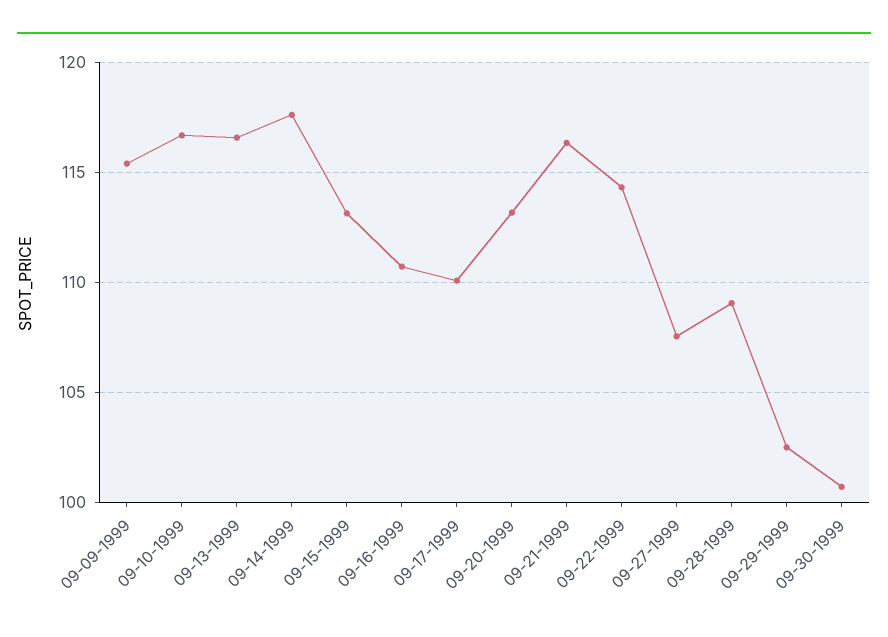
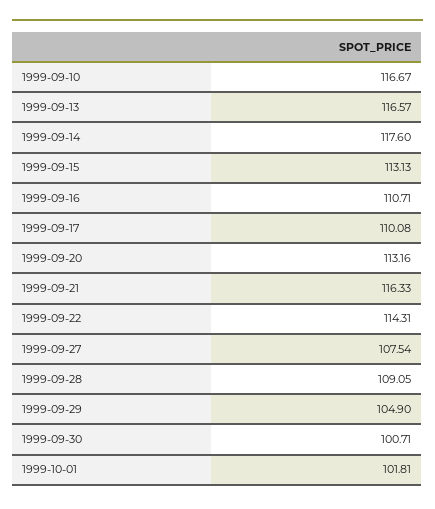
09-09-1999: 115.5 -> none
09-29-1999: 102.5 -> 104.9
1999-10-01: none -> 101.81

